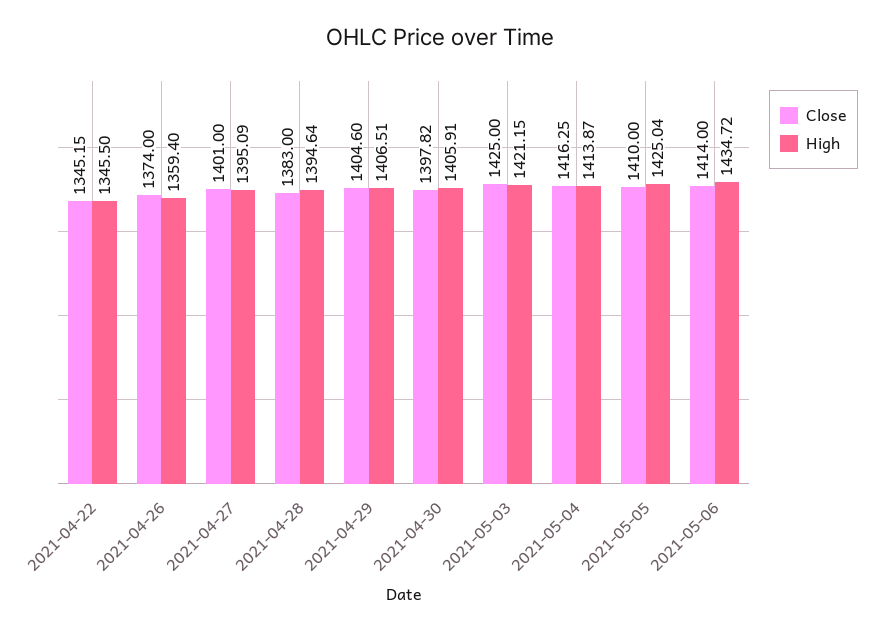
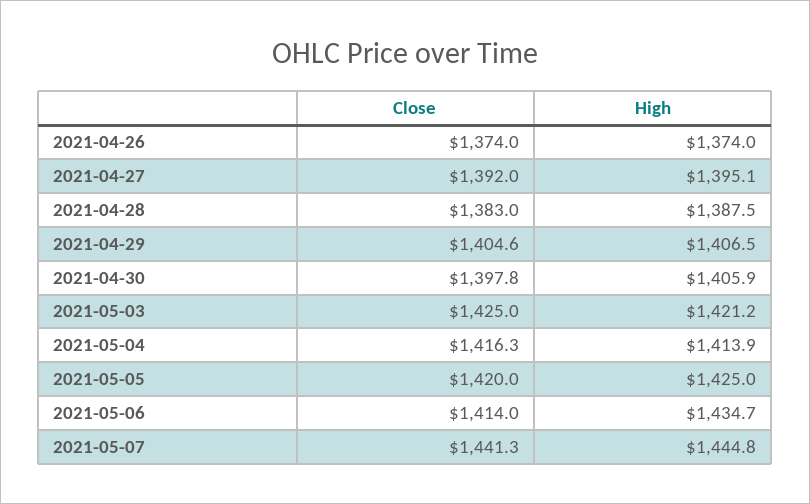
Close, 2021-04-22: 1345.15 -> none
High, 2021-04-22: 1345.5 -> none
High, 2021-04-26: 1359.4 -> 1374
Close, 2021-04-27: 1401 -> 1392
High, 2021-04-28: 1394.64 -> 1387.5
Close, 2021-05-05: 1410 -> 1420
Close, 2021-05-07: none -> 1441.3
High, 2021-05-07: none -> 1444.8

